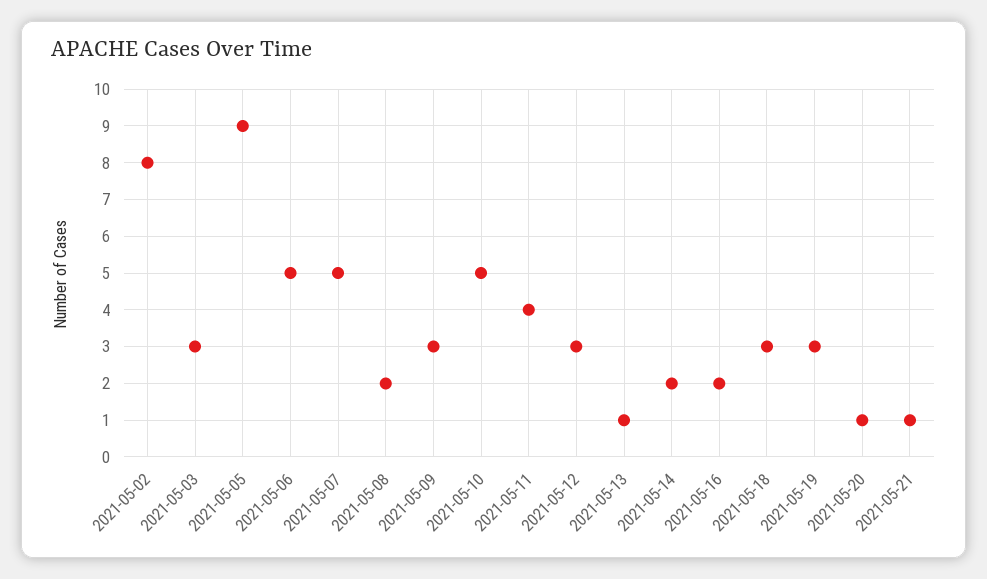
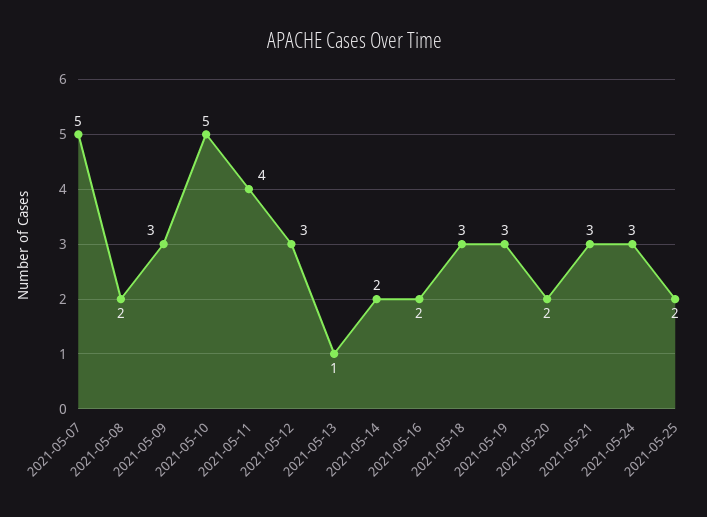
2021-05-02: 8 -> none
2021-05-03: 3 -> none
2021-05-05: 9 -> none
2021-05-06: 5 -> none
2021-05-20: 1 -> 2
2021-05-21: 1 -> 3
2021-05-24: none -> 3
2021-05-25: none -> 2

